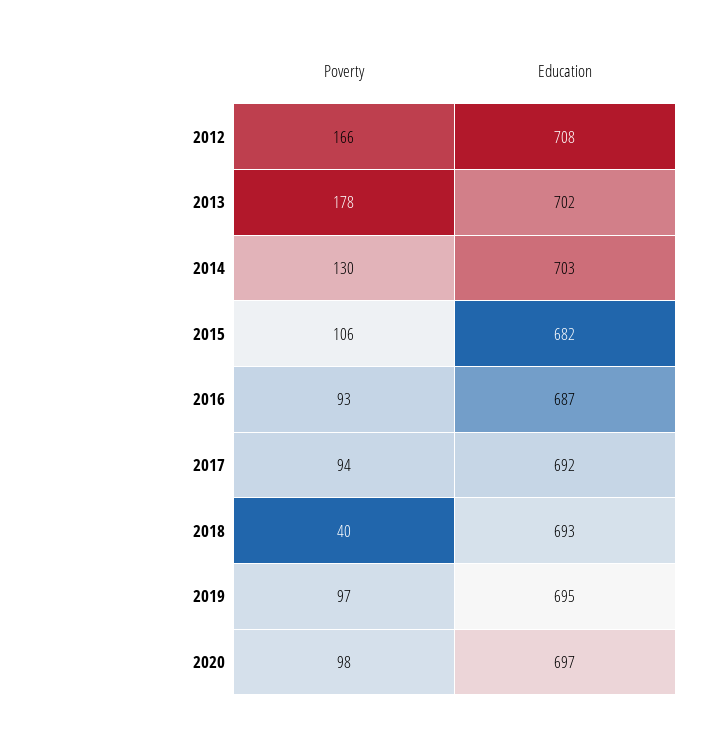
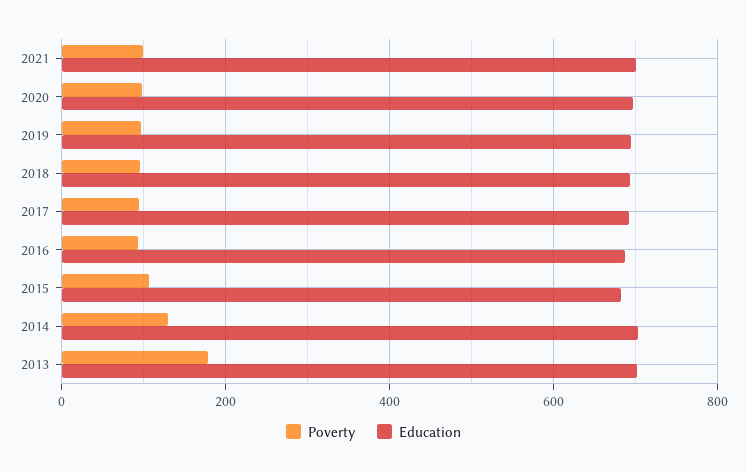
Poverty, 2012: 166 -> none
Education, 2012: 708 -> none
Poverty, 2018: 40 -> 100
Poverty, 2021: none -> 100
Education, 2021: none -> 700

